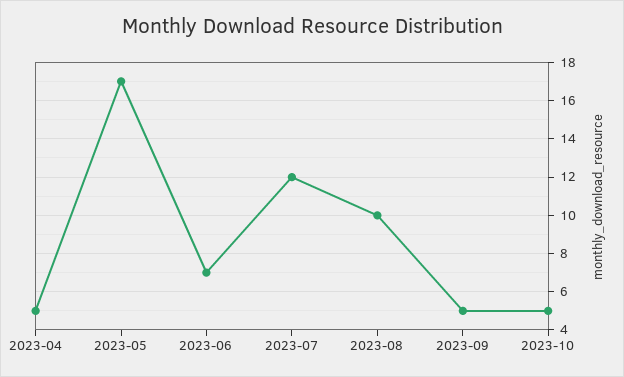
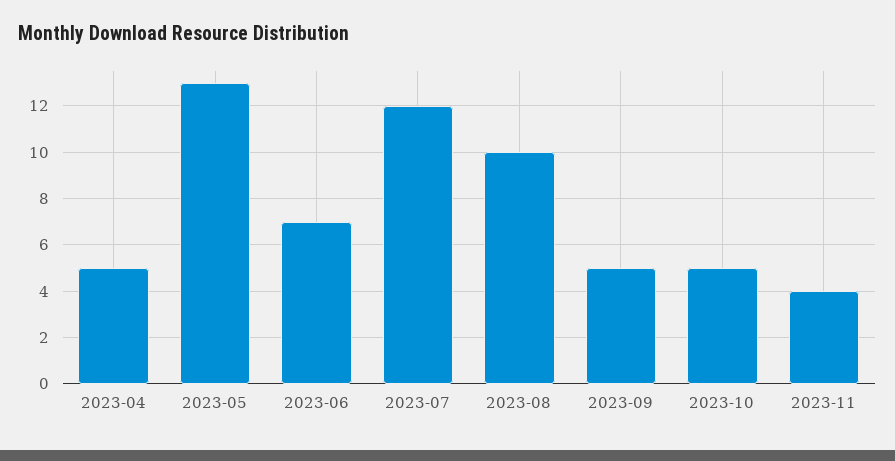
2023-05: 17 -> 13
2023-11: none -> 4

